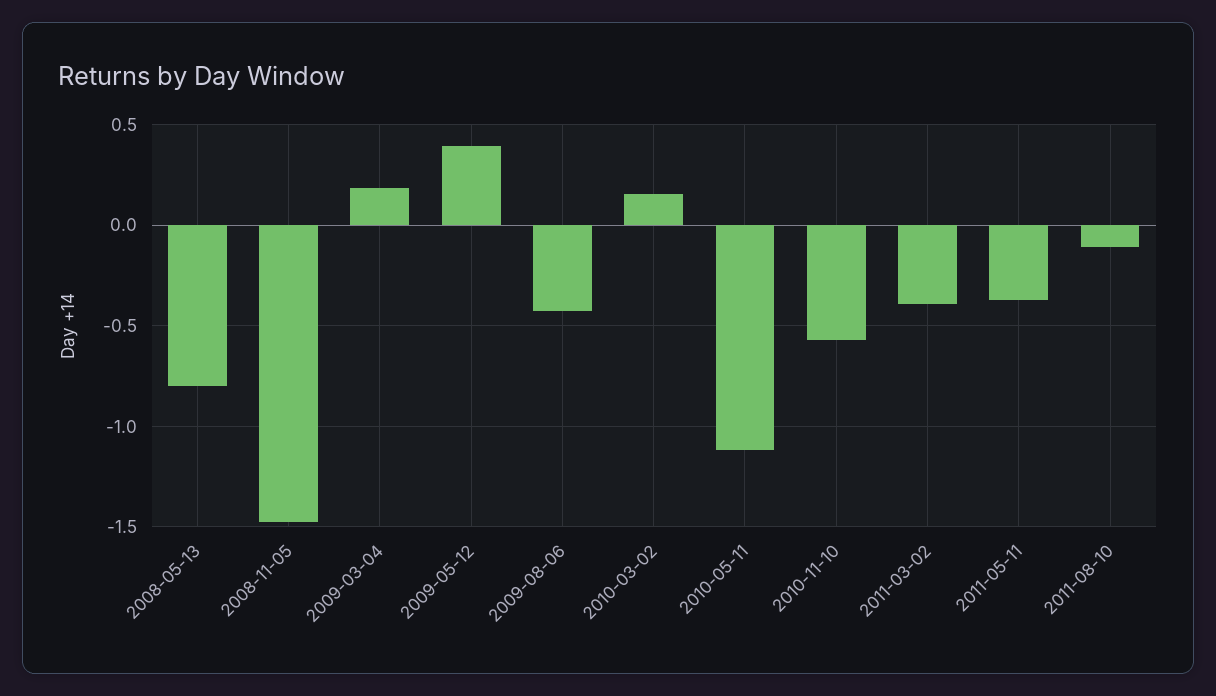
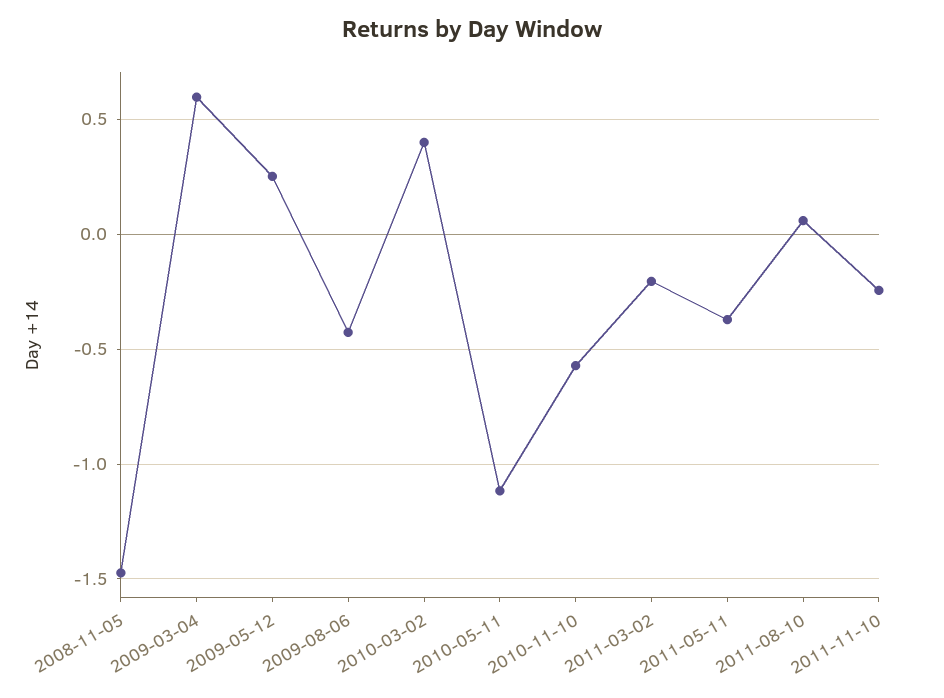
2008-05-13: -0.8 -> none
2009-03-04: 0.2 -> 0.6
2009-05-12: 0.4 -> 0.25
2010-03-02: 0.15 -> 0.4
2011-03-02: -0.4 -> -0.2
2011-08-10: -0.1 -> 0.05
2011-11-10: none -> -0.25

